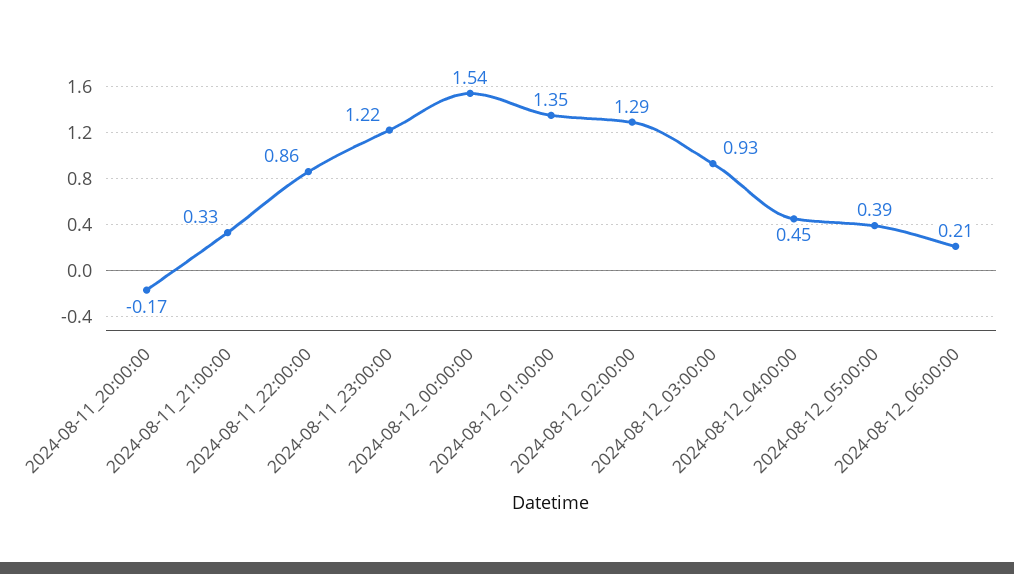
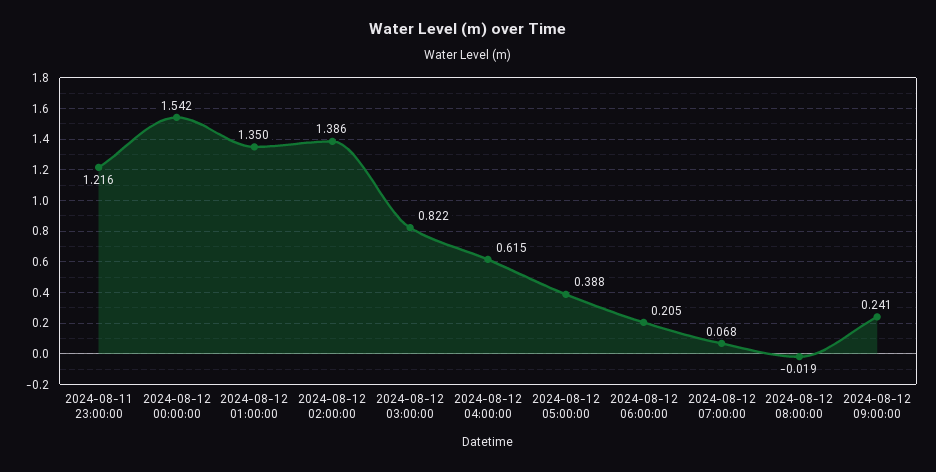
2024-08-11_20:00:00: -0.17 -> none
2024-08-11_21:00:00: 0.33 -> none
2024-08-11_22:00:00: 0.86 -> none
2024-08-12_02:00:00: 1.29 -> 1.386
2024-08-12_03:00:00: 0.93 -> 0.822
2024-08-12_04:00:00: 0.45 -> 0.615
2024-08-12 07:00:00: none -> 0.068
2024-08-12 08:00:00: none -> -0.019
2024-08-12 09:00:00: none -> 0.241

